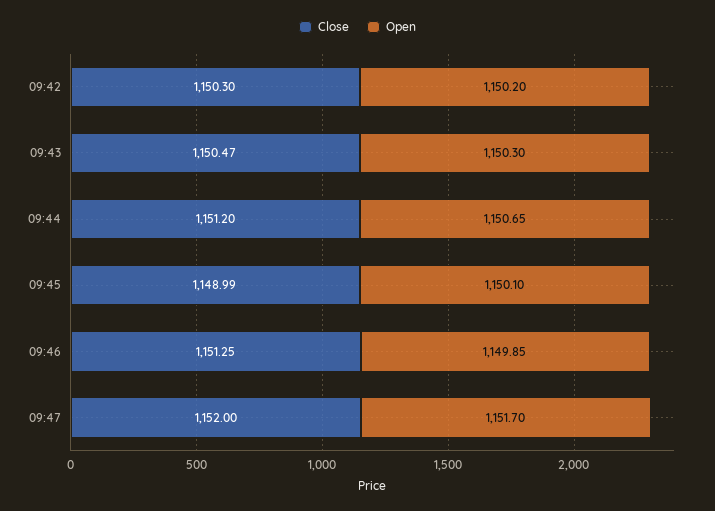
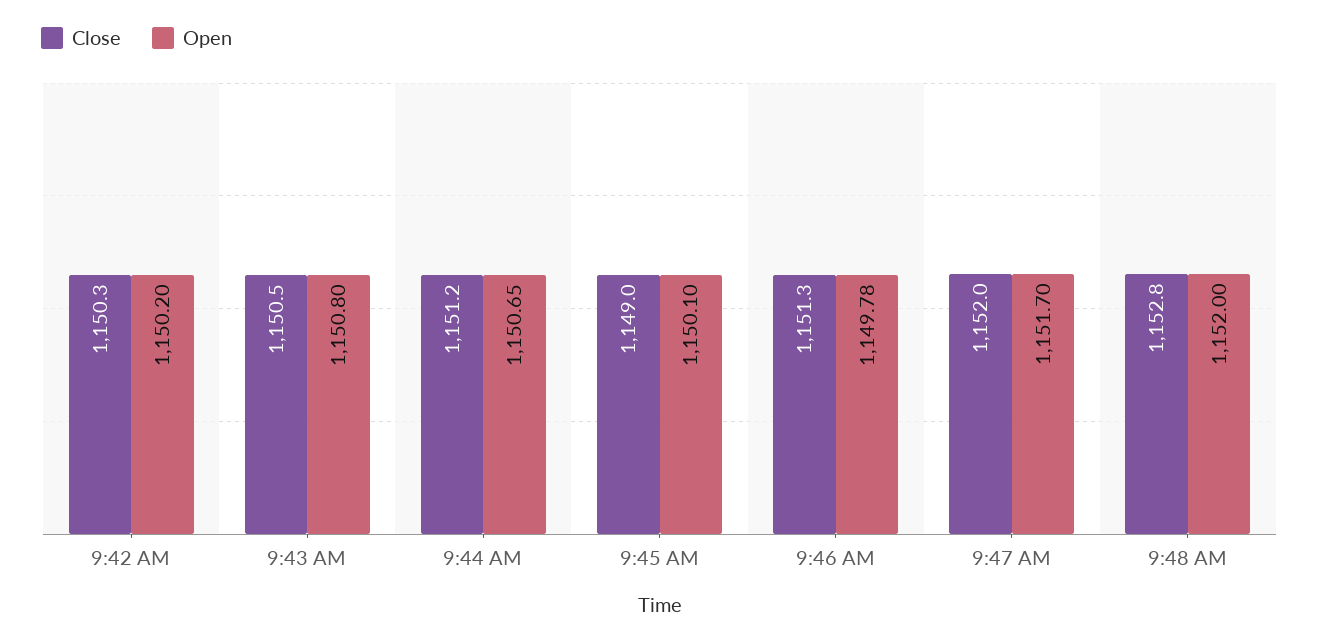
Open, 09:43: 1150.3 -> 1150.8
Open, 09:46: 1149.85 -> 1149.78
Close, 9:48 AM: none -> 1152.8
Open, 9:48 AM: none -> 1152

